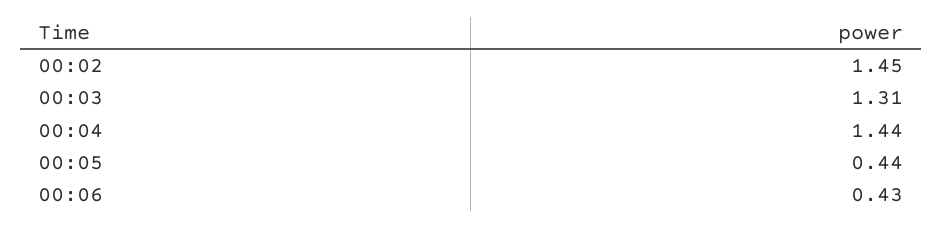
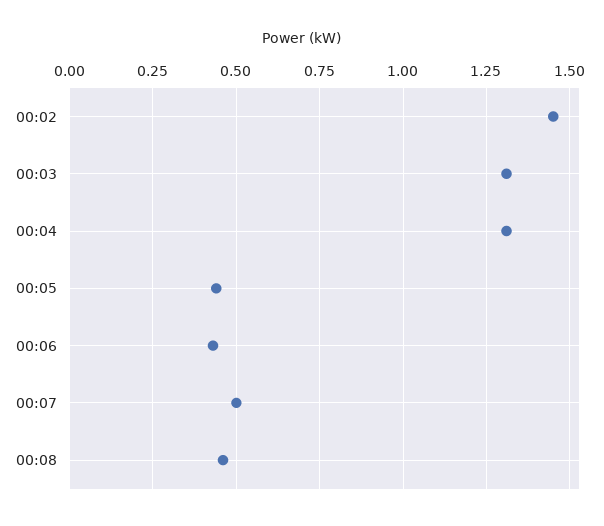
00:04: 1.44 -> 1.3
00:07: none -> 0.5
00:08: none -> 0.45

